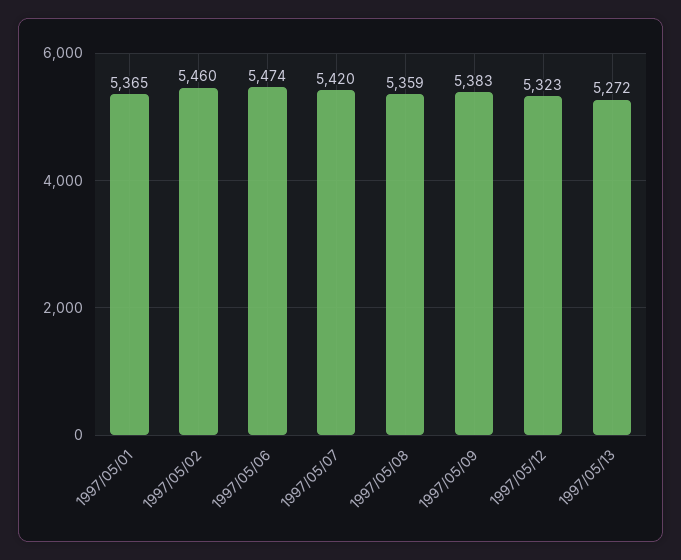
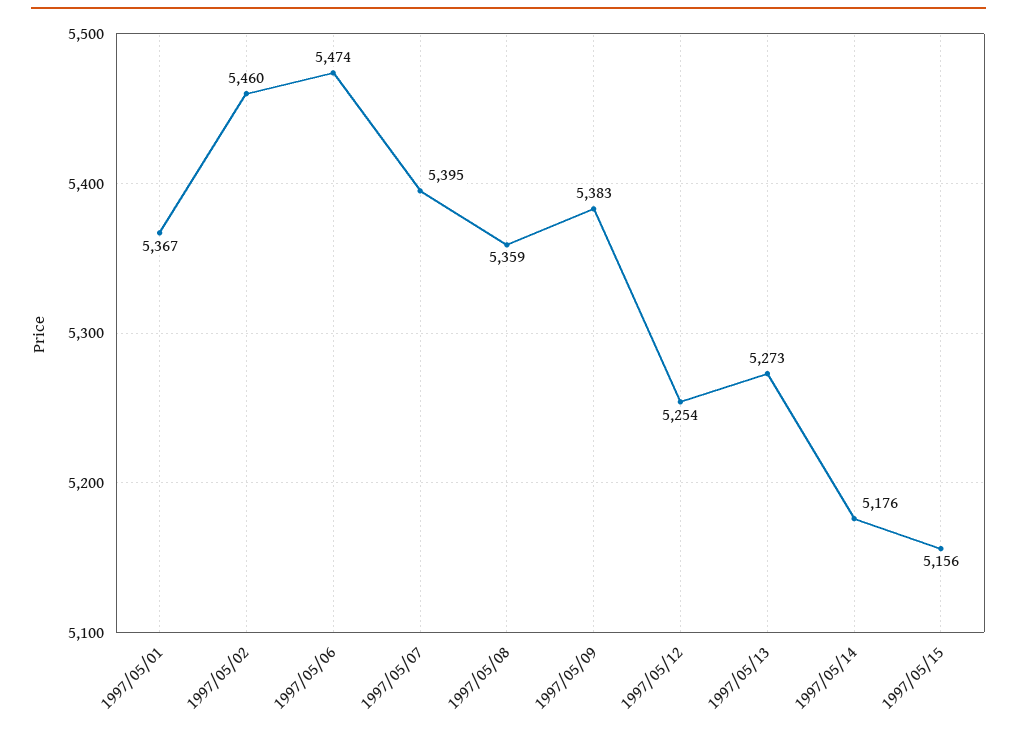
1997/05/01: 5365 -> 5367
1997/05/07: 5420 -> 5395
1997/05/12: 5323 -> 5254
1997/05/13: 5272 -> 5273
1997/05/14: none -> 5176
1997/05/15: none -> 5156

